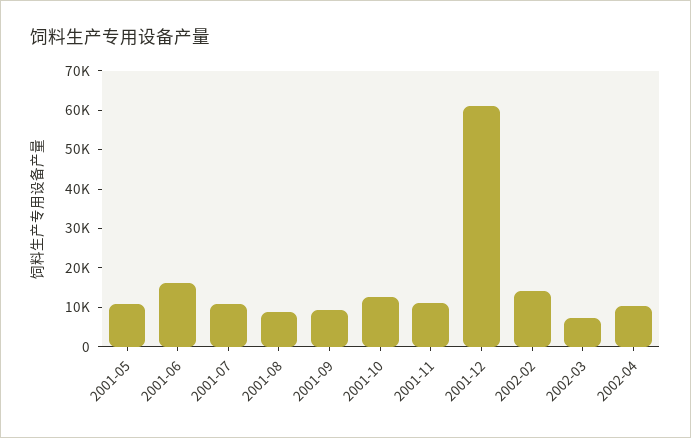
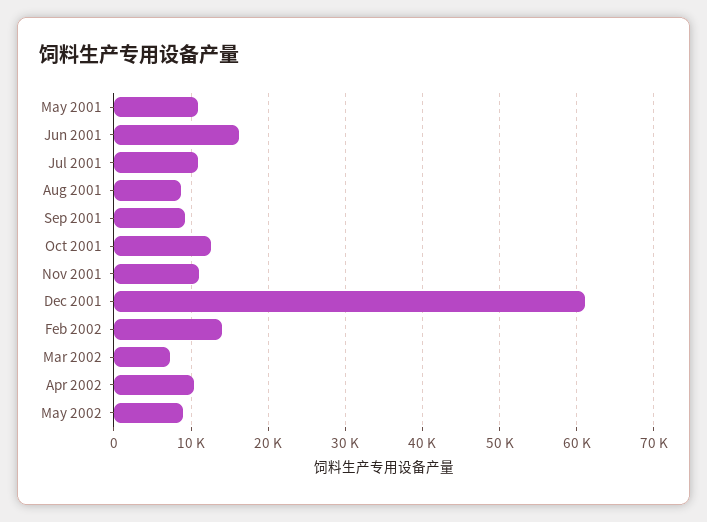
May 2002: none -> 9000

